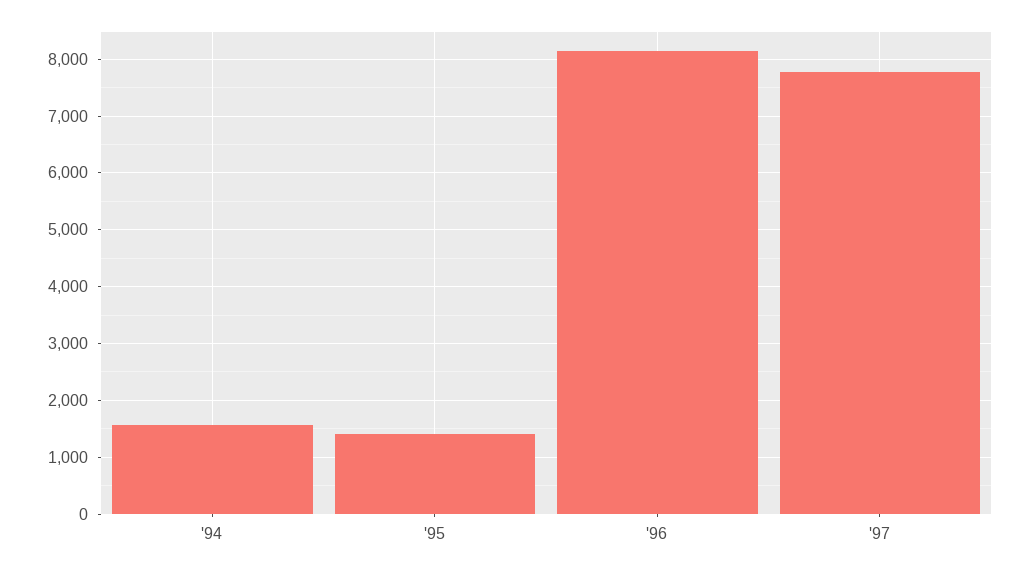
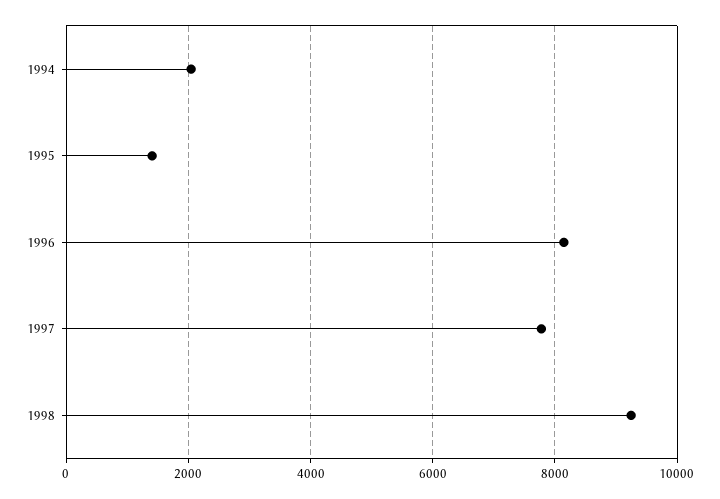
'94: 1600 -> 2000
1998: none -> 9200

